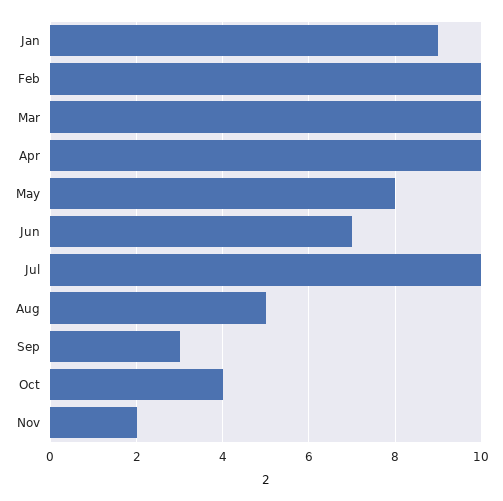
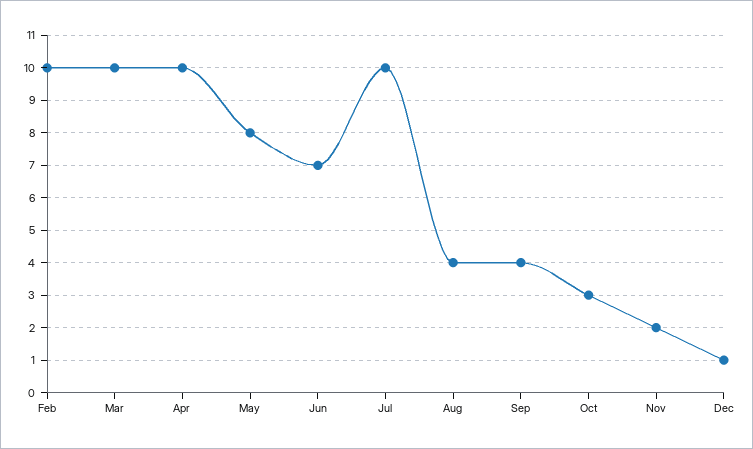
Jan: 9 -> none
Aug: 5 -> 4
Sep: 3 -> 4
Oct: 4 -> 3
Dec: none -> 1

